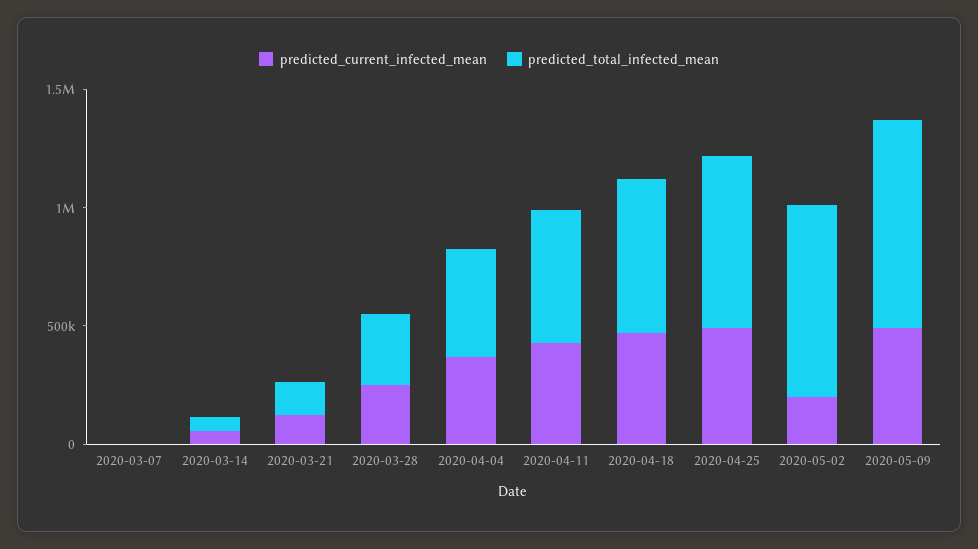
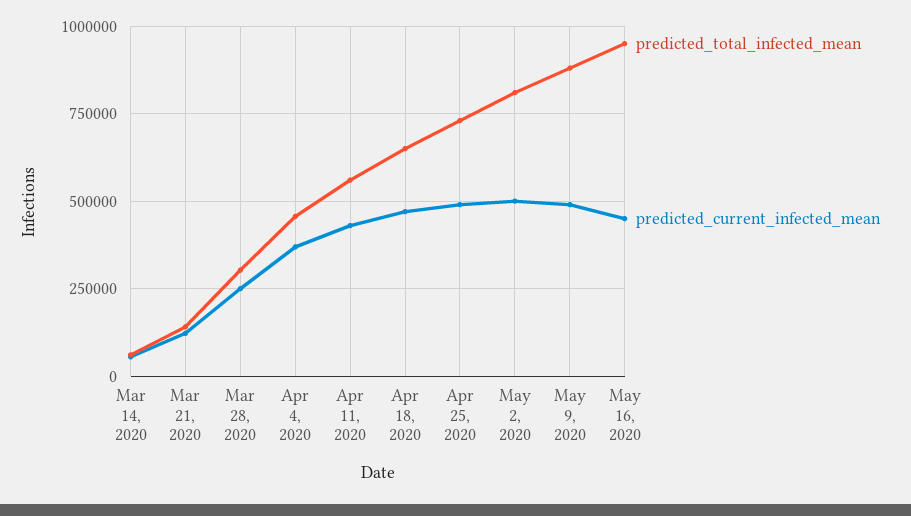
predicted_current_infected_mean, 2020-03-07: 0 -> none
predicted_total_infected_mean, 2020-03-07: 0 -> none
predicted_current_infected_mean, 2020-05-02: 200000 -> 500000
predicted_total_infected_mean, May 16, 2020: none -> 950000
predicted_current_infected_mean, May 16, 2020: none -> 450000

